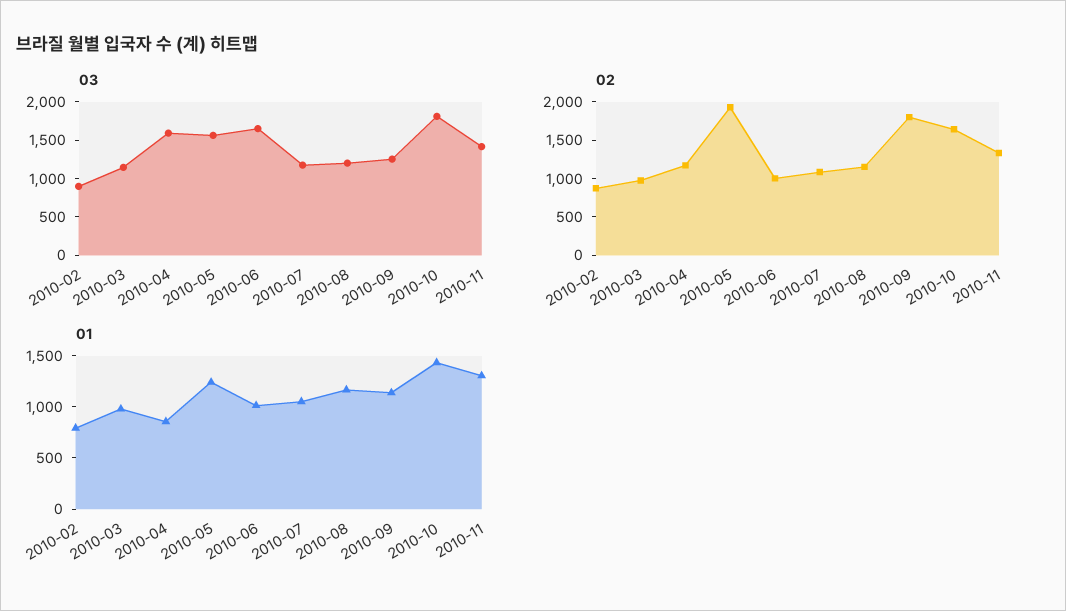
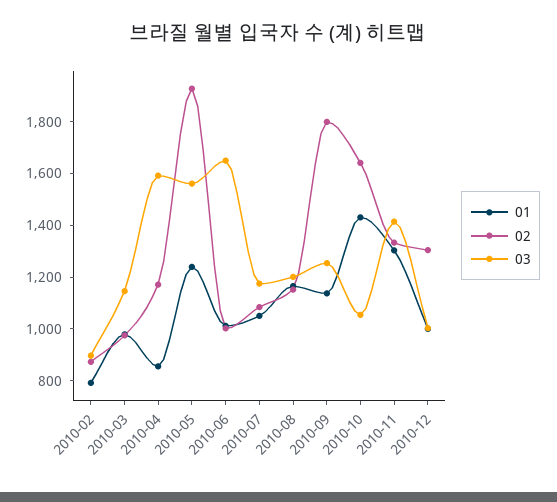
03, 2010-10: 1750 -> 1050
01, 2010-12: none -> 1000
02, 2010-12: none -> 1300
03, 2010-12: none -> 1000

